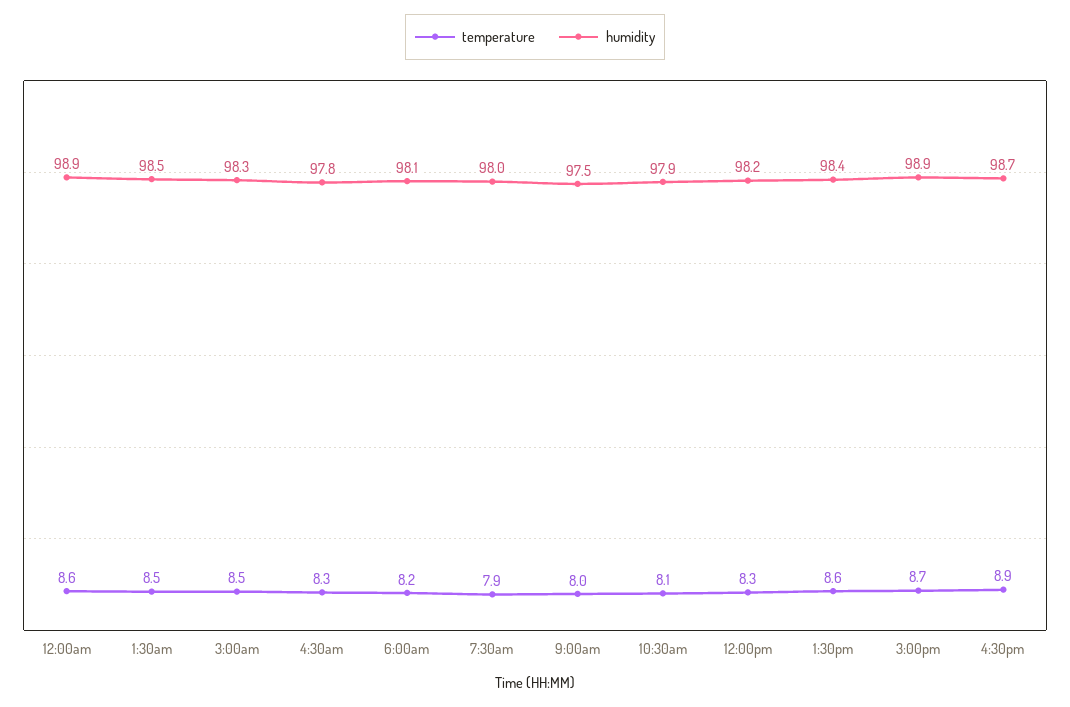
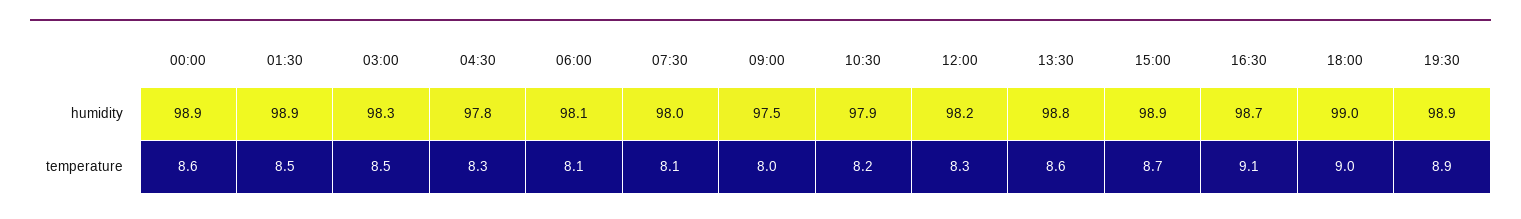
humidity, 1:30am: 98.5 -> 98.9
temperature, 6:00am: 8.2 -> 8.1
temperature, 7:30am: 7.9 -> 8.1
temperature, 10:30am: 8.1 -> 8.2
humidity, 1:30pm: 98.4 -> 98.8
temperature, 4:30pm: 8.9 -> 9.1
humidity, 18:00: none -> 99
humidity, 19:30: none -> 98.9
temperature, 18:00: none -> 9
temperature, 19:30: none -> 8.9

